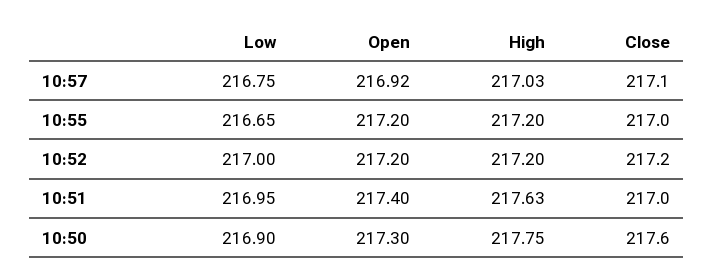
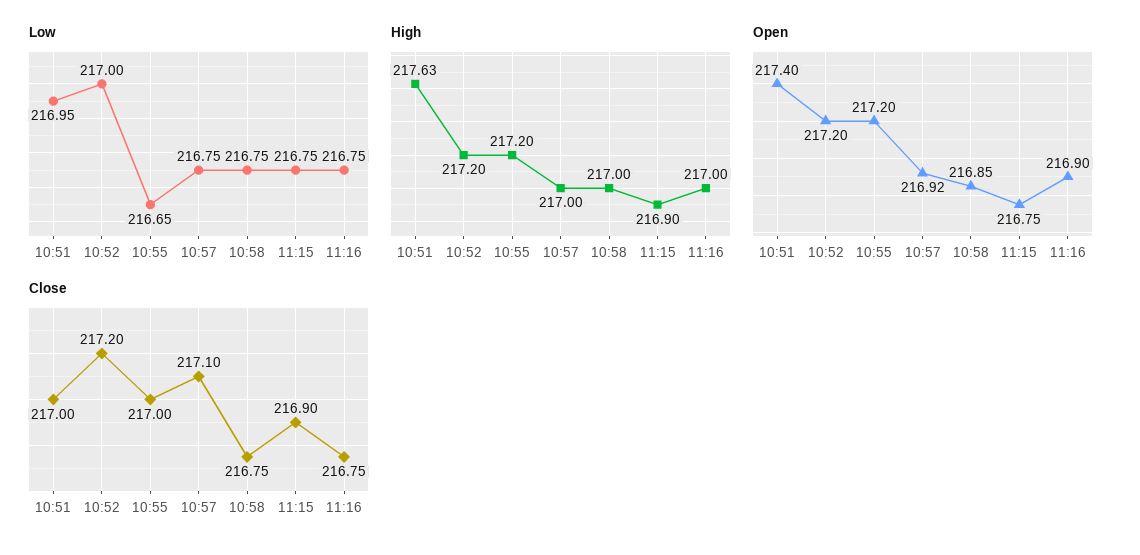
High, 10:57: 217.03 -> 217
Low, 10:50: 216.9 -> none
Open, 10:50: 217.3 -> none
High, 10:50: 217.75 -> none
Close, 10:50: 217.6 -> none
Low, 10:58: none -> 216.75
Low, 11:15: none -> 216.75
Low, 11:16: none -> 216.75
High, 10:58: none -> 217
High, 11:15: none -> 216.9
High, 11:16: none -> 217
Open, 10:58: none -> 216.85
Open, 11:15: none -> 216.75
Open, 11:16: none -> 216.9
Close, 10:58: none -> 216.75
Close, 11:15: none -> 216.9
Close, 11:16: none -> 216.75

